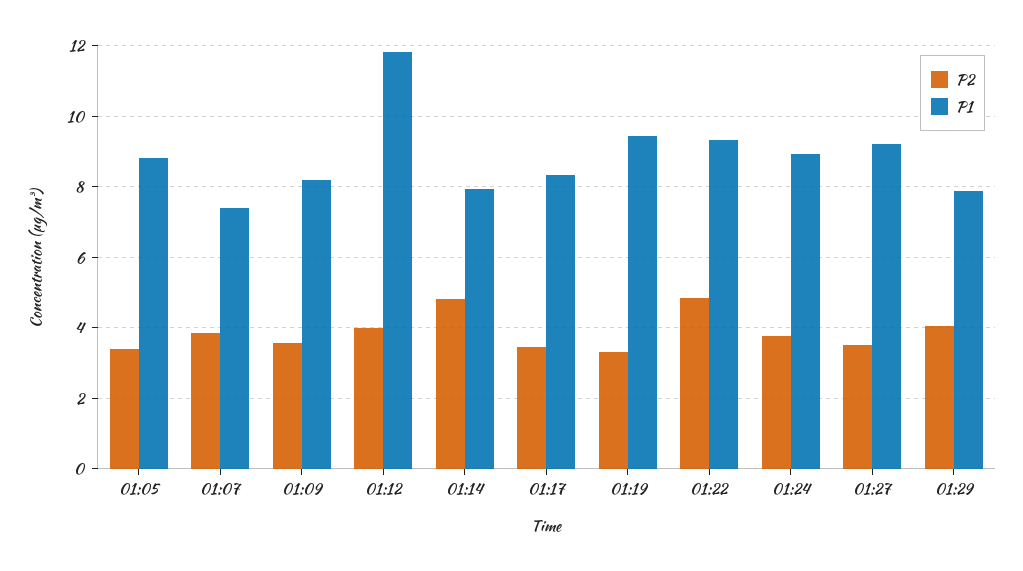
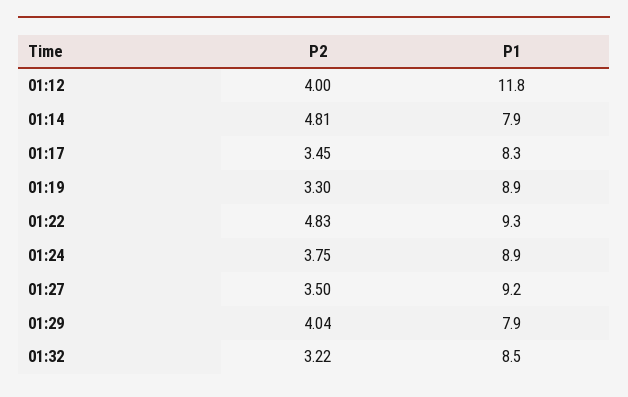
P2, 01:05: 3.4 -> none
P1, 01:05: 8.8 -> none
P2, 01:07: 3.8 -> none
P1, 01:07: 7.4 -> none
P2, 01:09: 3.6 -> none
P1, 01:09: 8.2 -> none
P1, 01:19: 9.4 -> 8.9
P2, 01:32: none -> 3.22
P1, 01:32: none -> 8.5

